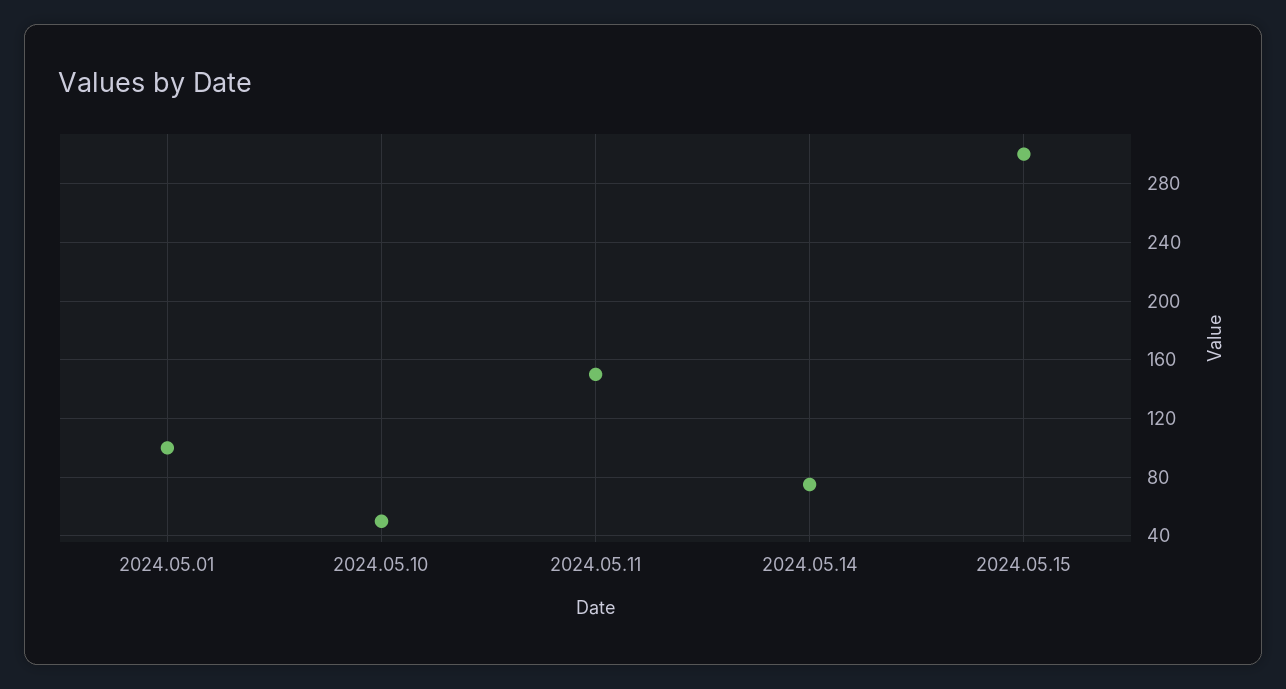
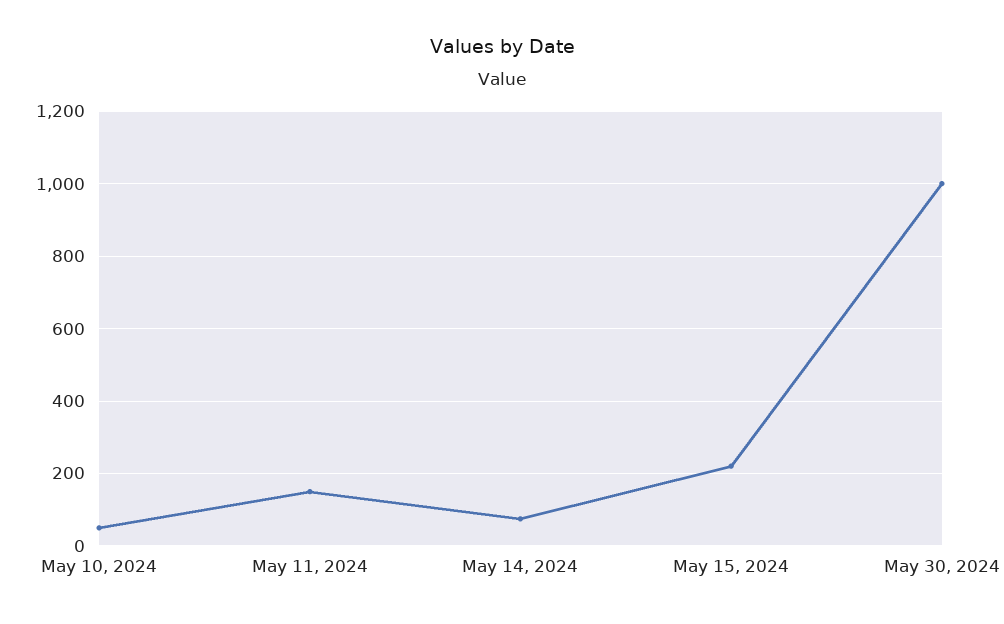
2024.05.01: 100 -> none
2024.05.15: 300 -> 220
May 30, 2024: none -> 1000

